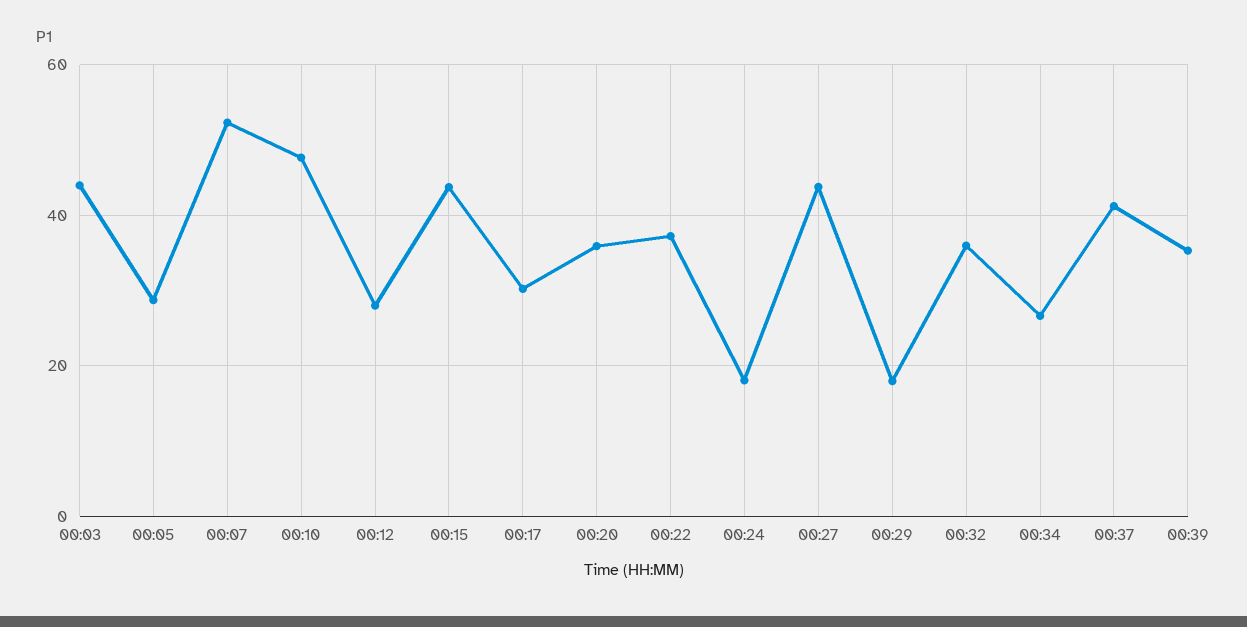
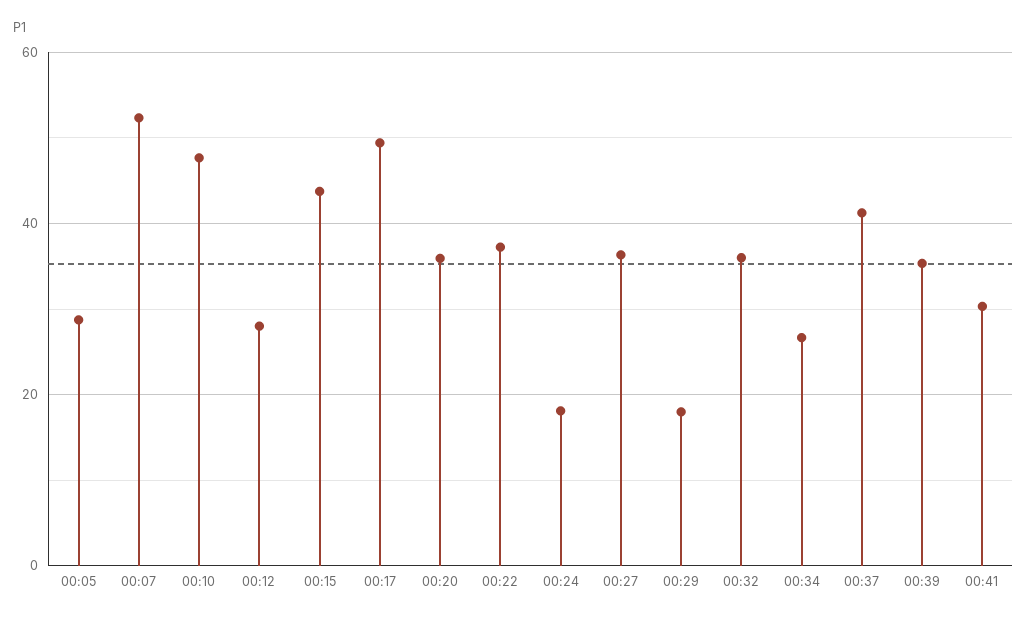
00:03: 44 -> none
00:17: 30 -> 50
00:27: 44 -> 36
00:41: none -> 30

